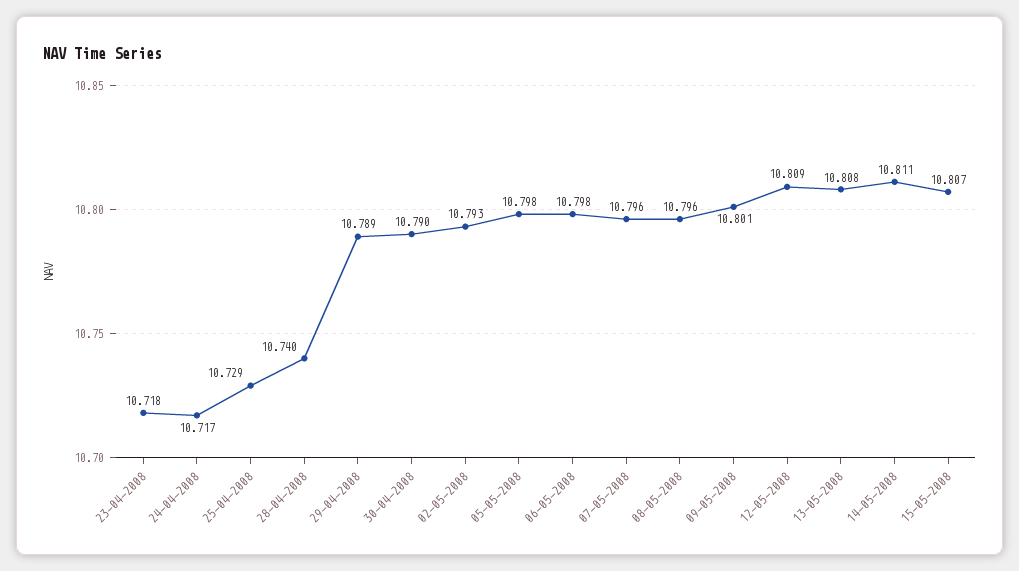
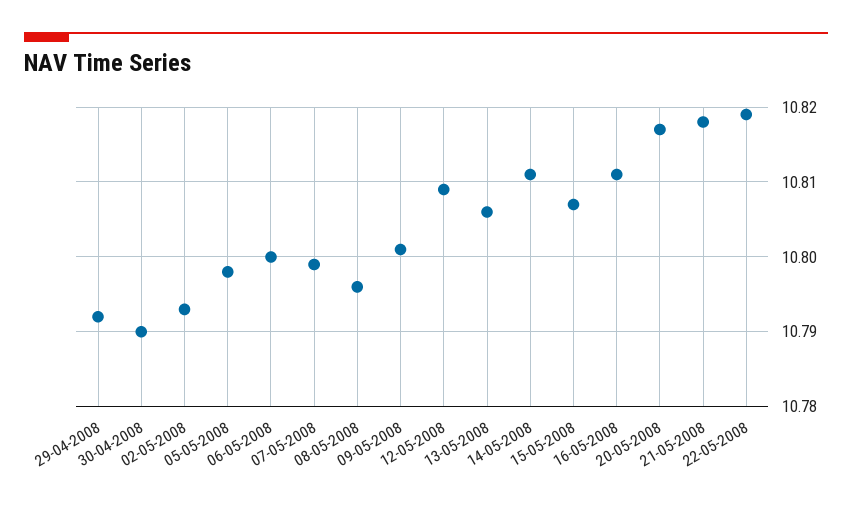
23-04-2008: 10.718 -> none
24-04-2008: 10.717 -> none
25-04-2008: 10.729 -> none
28-04-2008: 10.74 -> none
29-04-2008: 10.789 -> 10.792
06-05-2008: 10.798 -> 10.8
07-05-2008: 10.796 -> 10.799
13-05-2008: 10.808 -> 10.806
16-05-2008: none -> 10.811
20-05-2008: none -> 10.817
21-05-2008: none -> 10.818
22-05-2008: none -> 10.819

